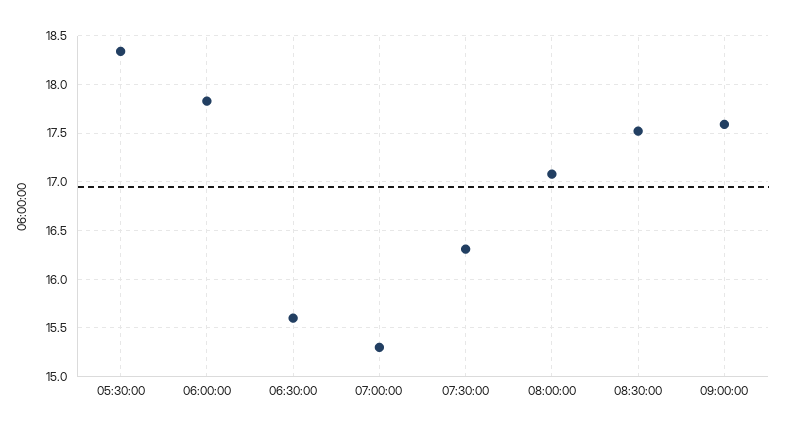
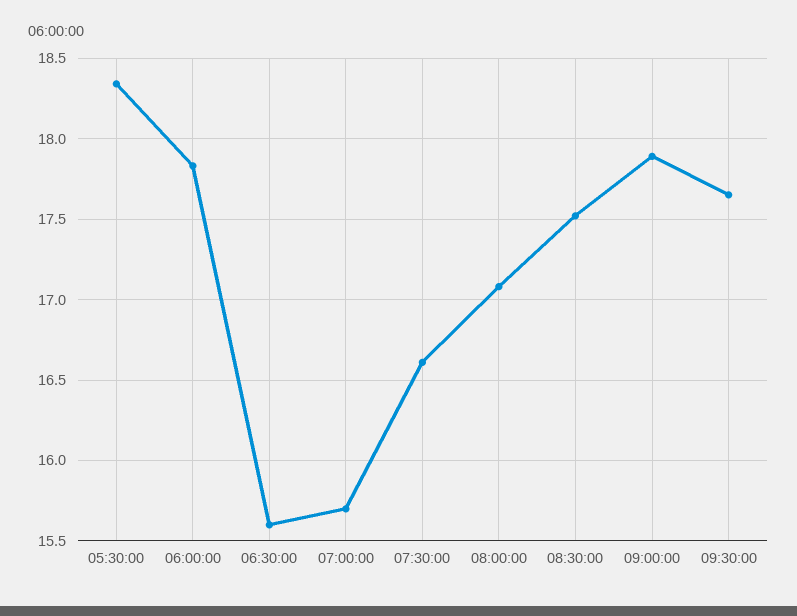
07:00:00: 15.3 -> 15.7
07:30:00: 16.3 -> 16.6
09:00:00: 17.6 -> 17.9
09:30:00: none -> 17.65

